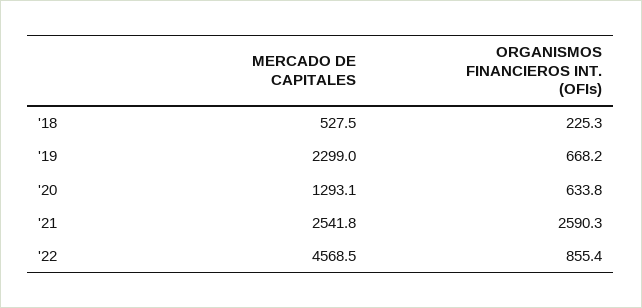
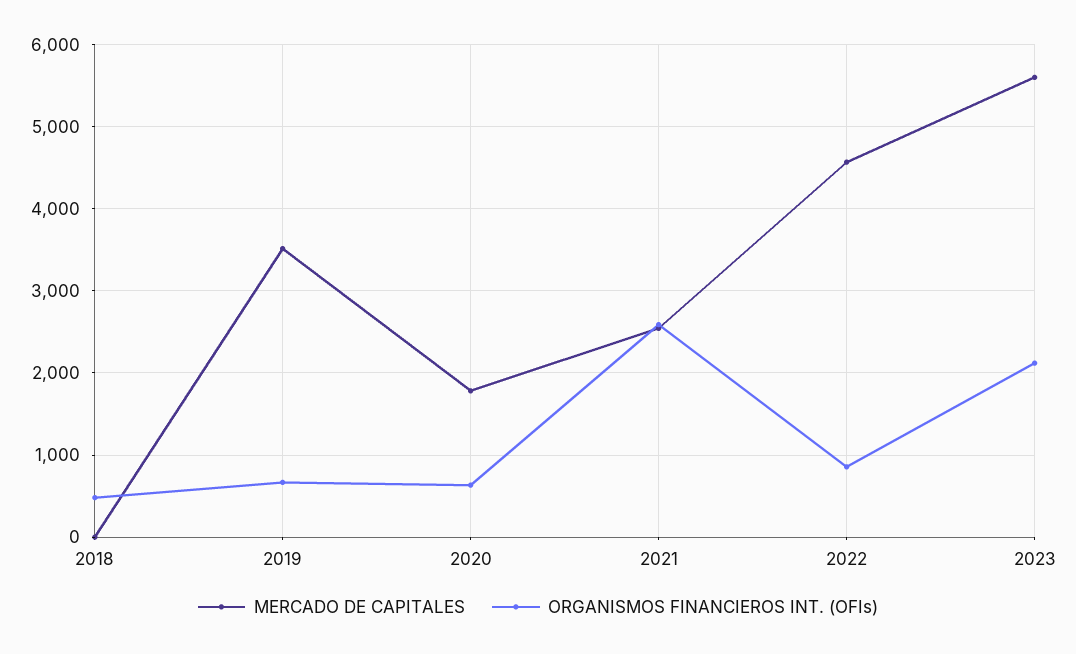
MERCADO DE CAPITALES, '18: 527.5 -> 0
ORGANISMOS FINANCIEROS INT. (OFIs), '18: 225.3 -> 500
MERCADO DE CAPITALES, '19: 2299 -> 3500
MERCADO DE CAPITALES, '20: 1293.1 -> 1800
MERCADO DE CAPITALES, 2023: none -> 5600
ORGANISMOS FINANCIEROS INT. (OFIs), 2023: none -> 2100

